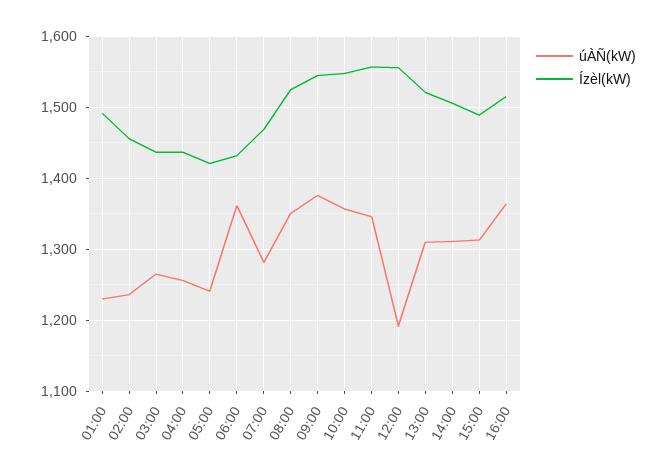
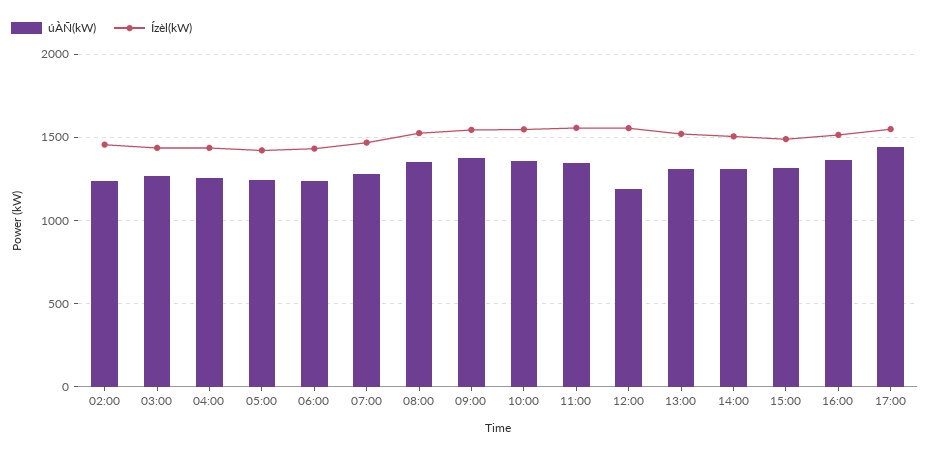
úÀÑ(kW), 01:00: 1230 -> none
Ízèl(kW), 01:00: 1490 -> none
úÀÑ(kW), 06:00: 1360 -> 1250
úÀÑ(kW), 17:00: none -> 1450
Ízèl(kW), 17:00: none -> 1550

